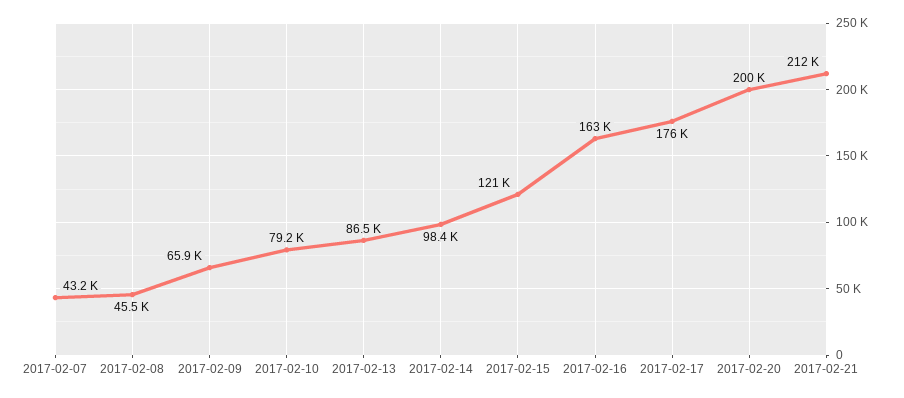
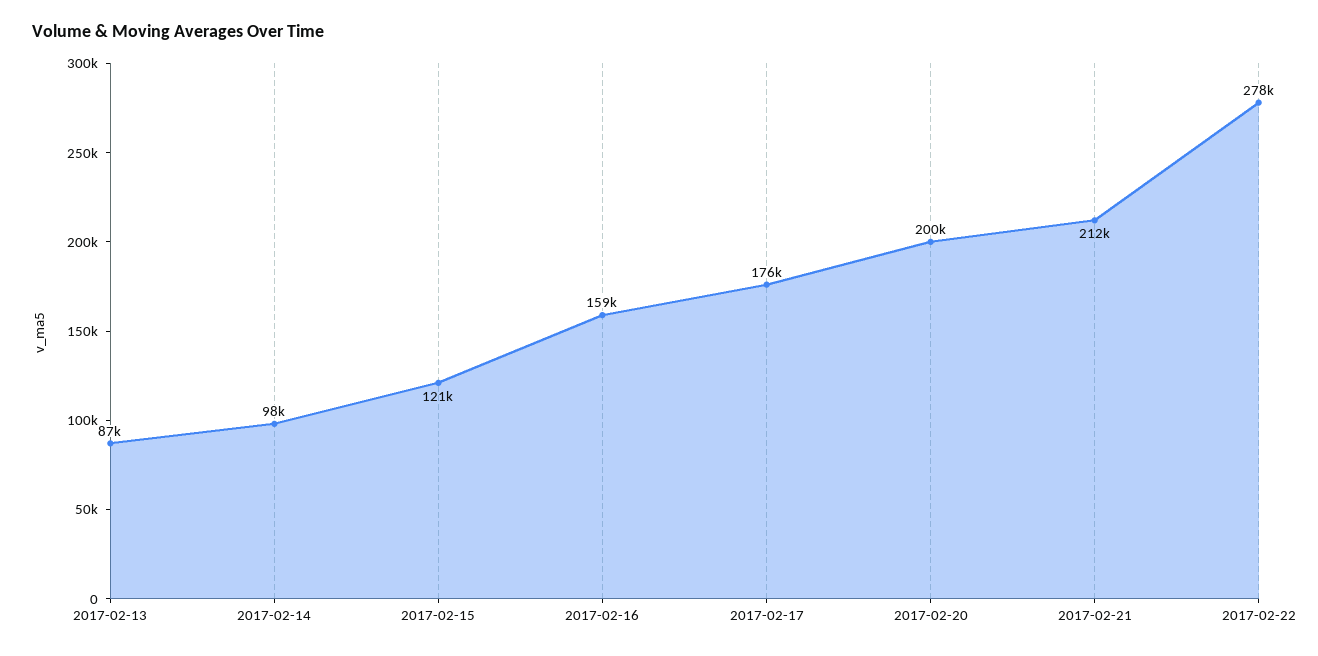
2017-02-07: 43200 -> none
2017-02-08: 45500 -> none
2017-02-09: 65900 -> none
2017-02-10: 79200 -> none
2017-02-16: 163000 -> 159000
2017-02-22: none -> 278000

